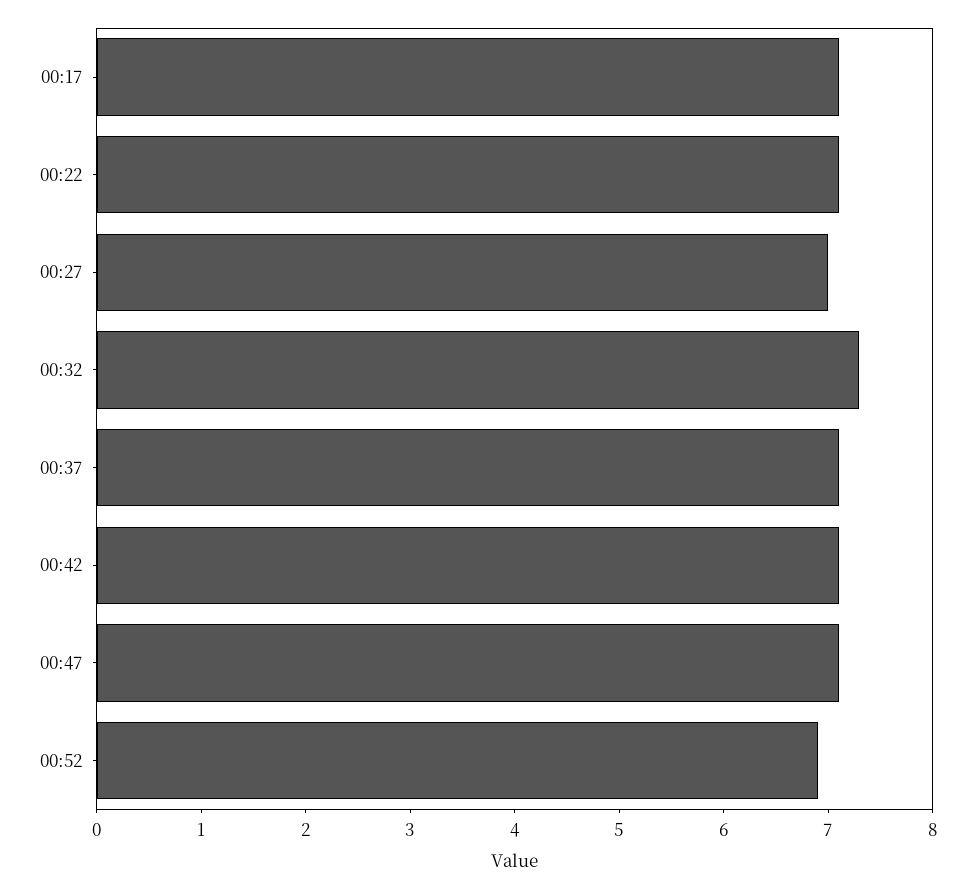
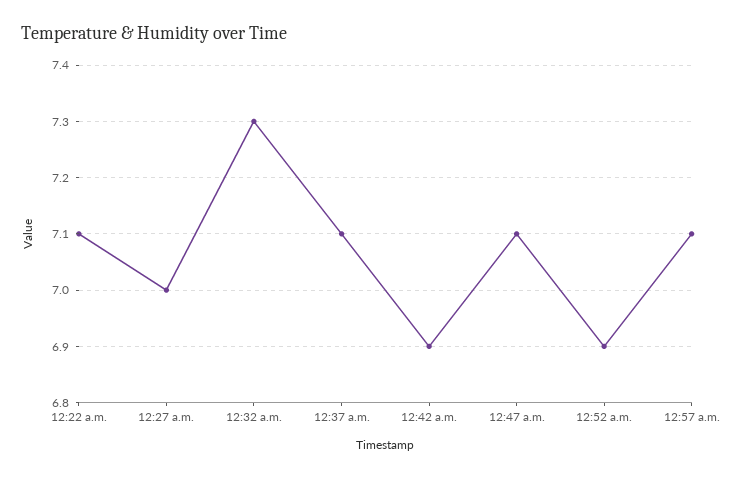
00:17: 7.1 -> none
00:42: 7.1 -> 6.9
12:57 a.m.: none -> 7.1

